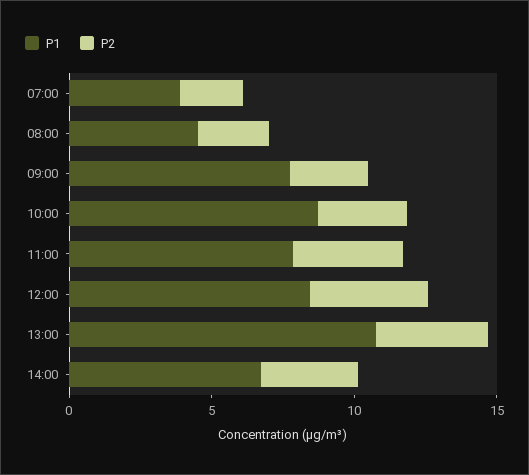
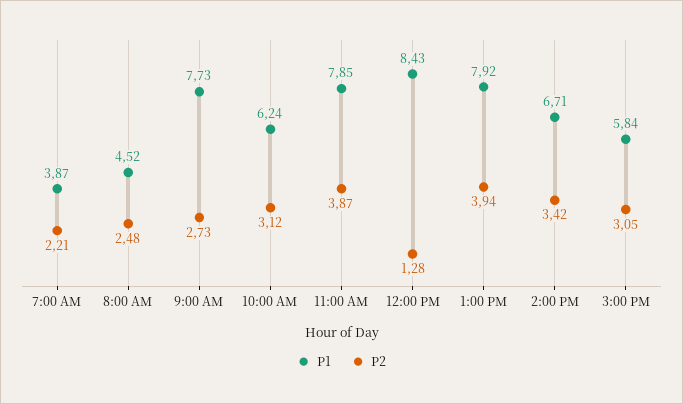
P1, 10:00: 9 -> 6.24
P2, 12:00: 4 -> 1.28
P1, 13:00: 11 -> 7.92
P1, 3:00 PM: none -> 5.84
P2, 3:00 PM: none -> 3.05

